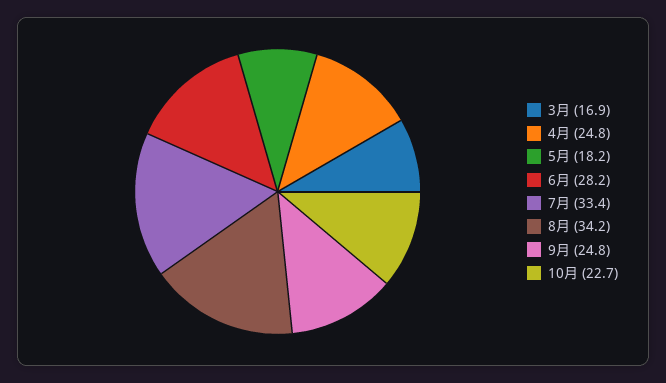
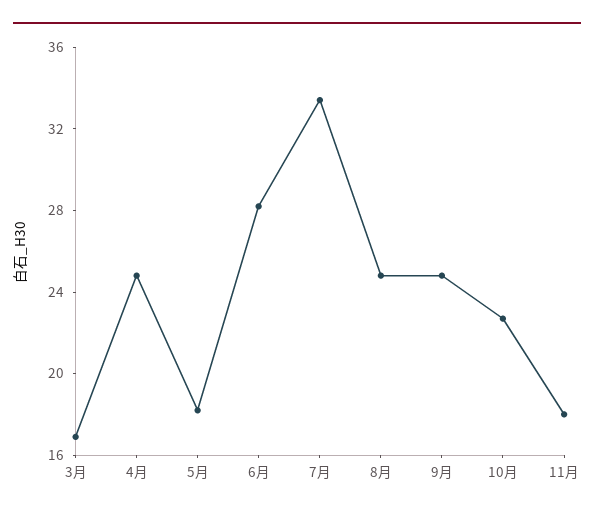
8月: 34.2 -> 25
11月: none -> 18

